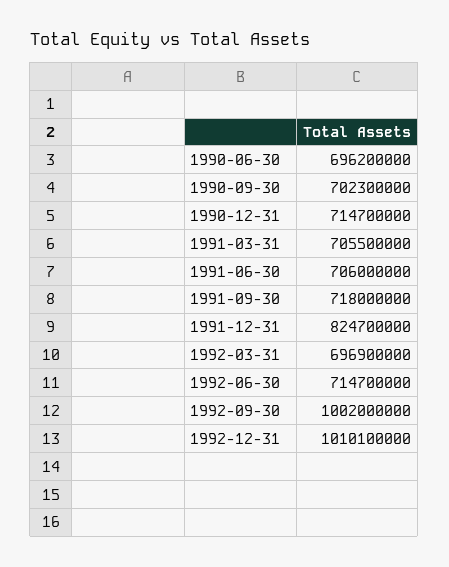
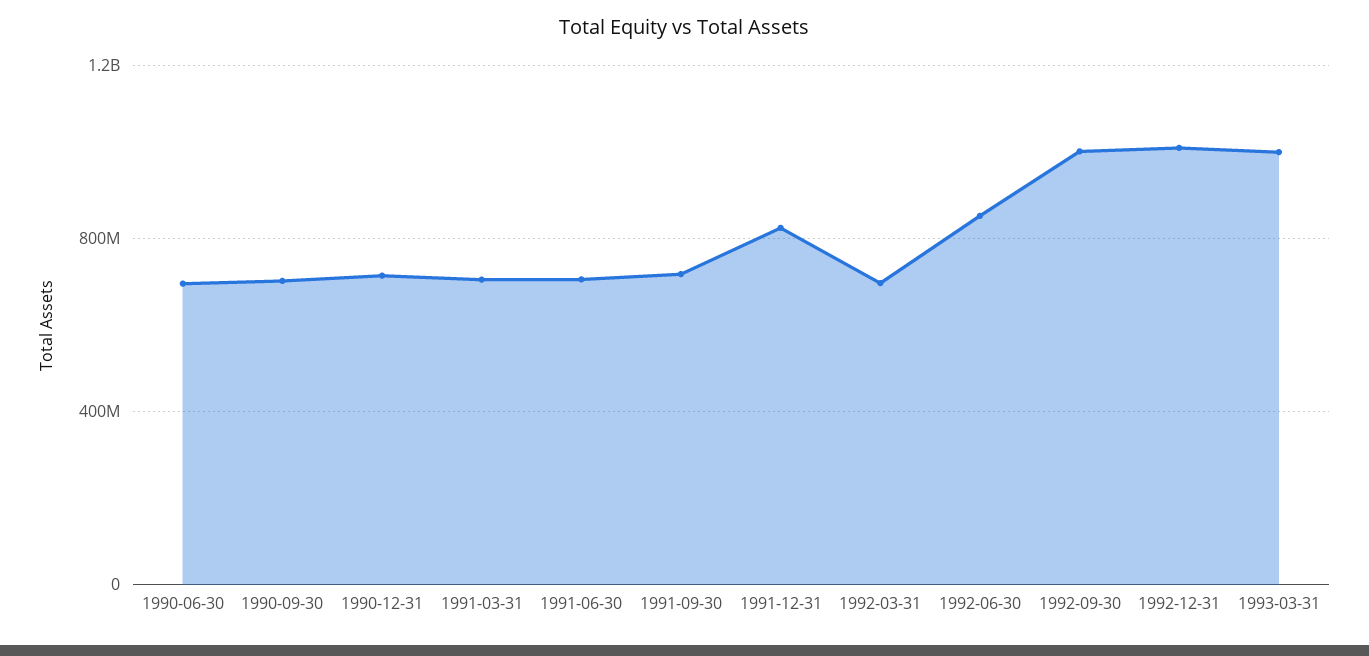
1992-06-30: 714700000 -> 850000000
1993-03-31: none -> 1000000000

